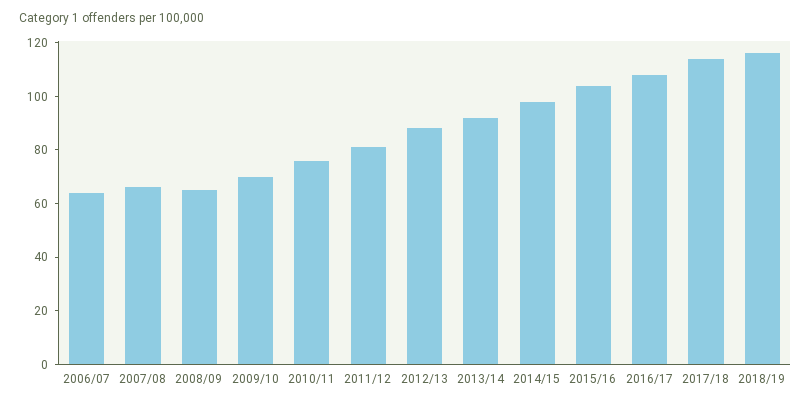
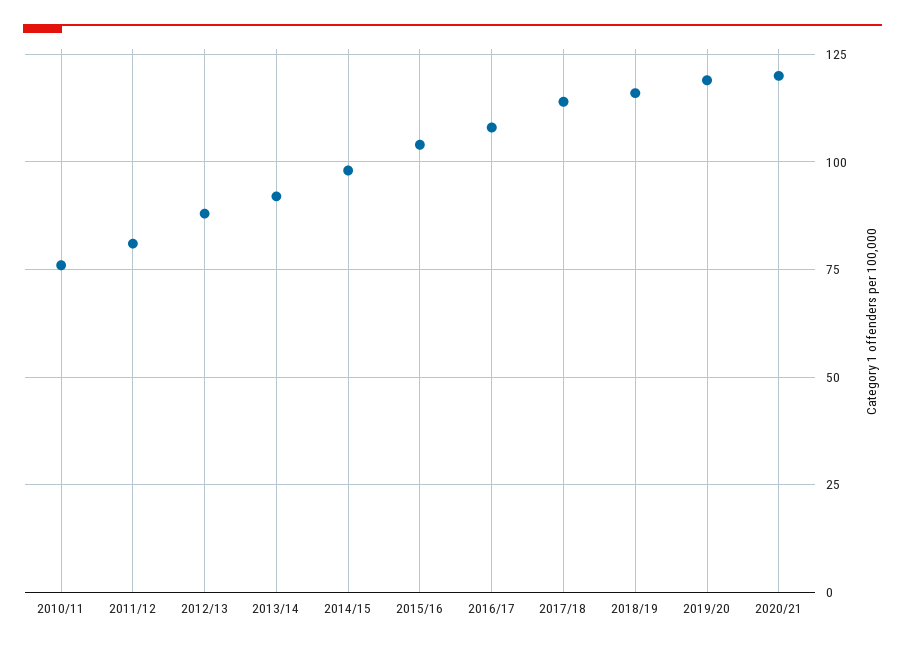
2006/07: 65 -> none
2007/08: 65 -> none
2008/09: 65 -> none
2009/10: 70 -> none
2019/20: none -> 120
2020/21: none -> 120

